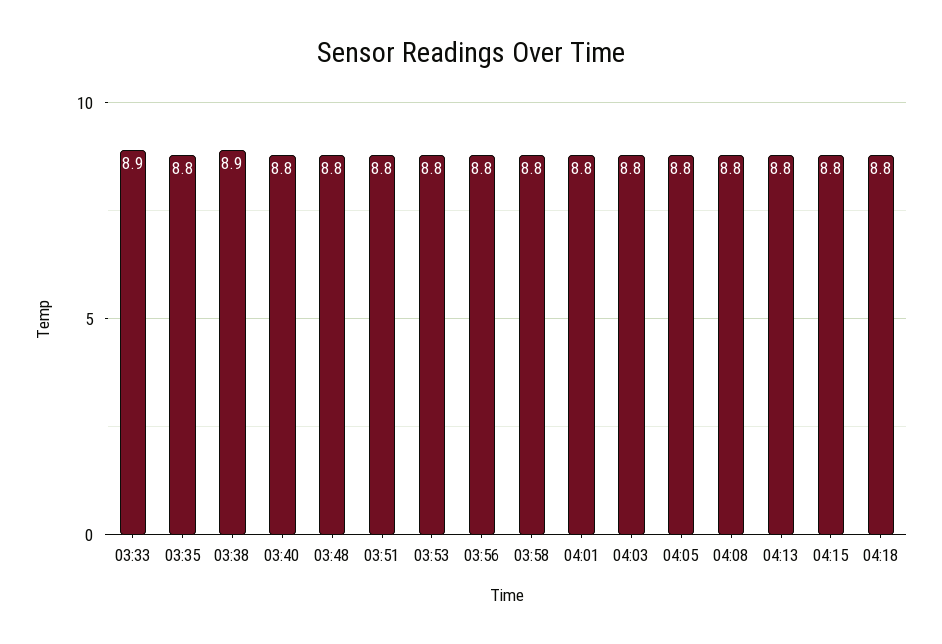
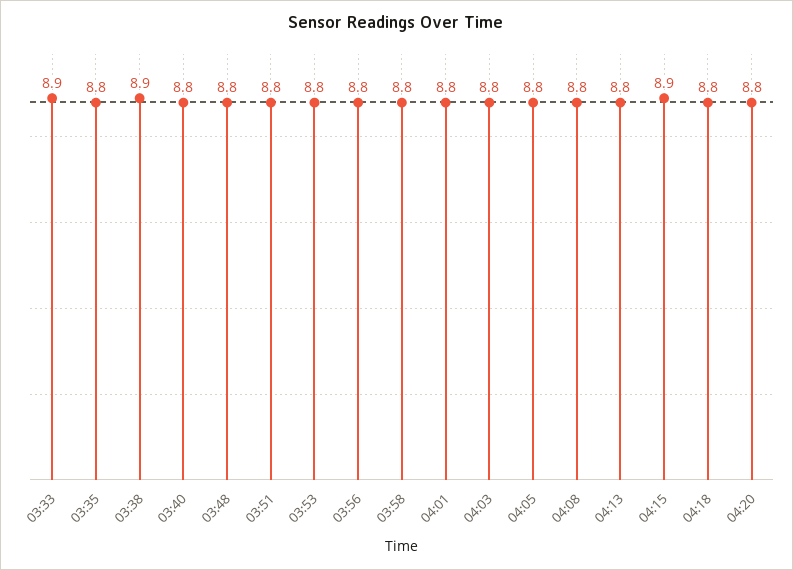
04:15: 8.8 -> 8.9
04:20: none -> 8.8

